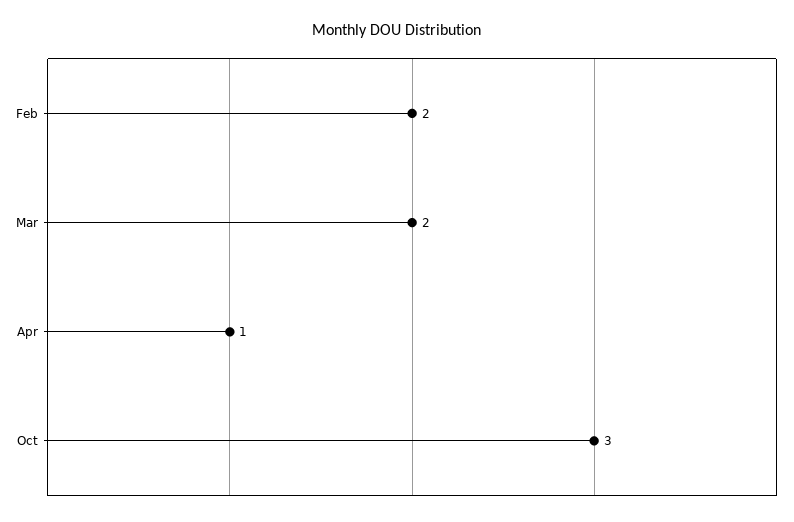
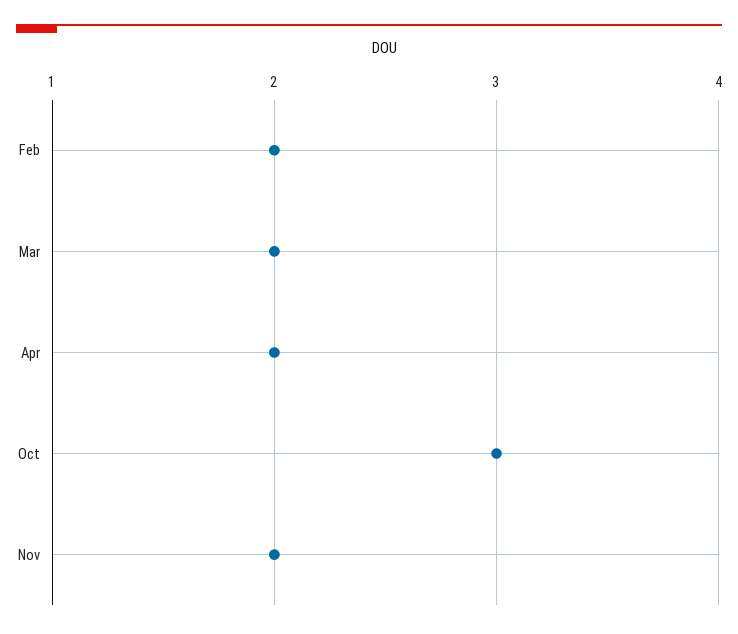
Apr: 1 -> 2
Nov: none -> 2

